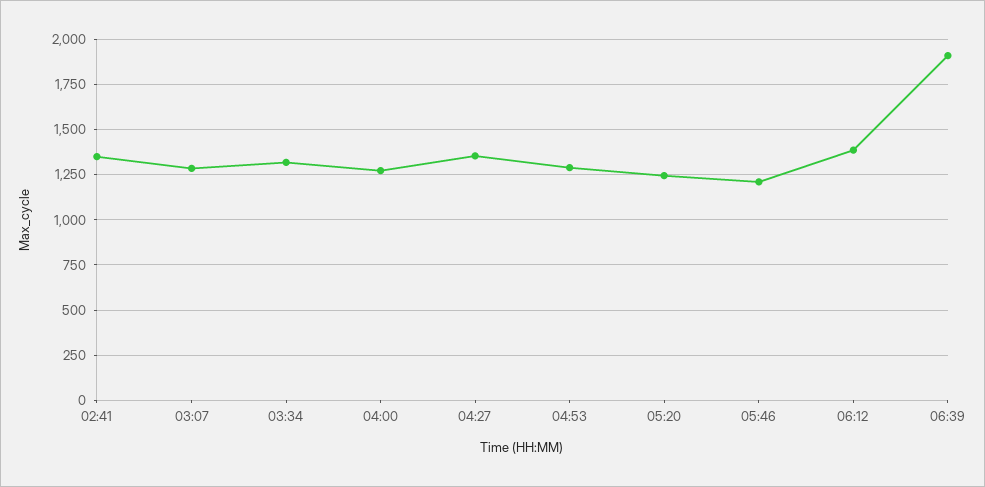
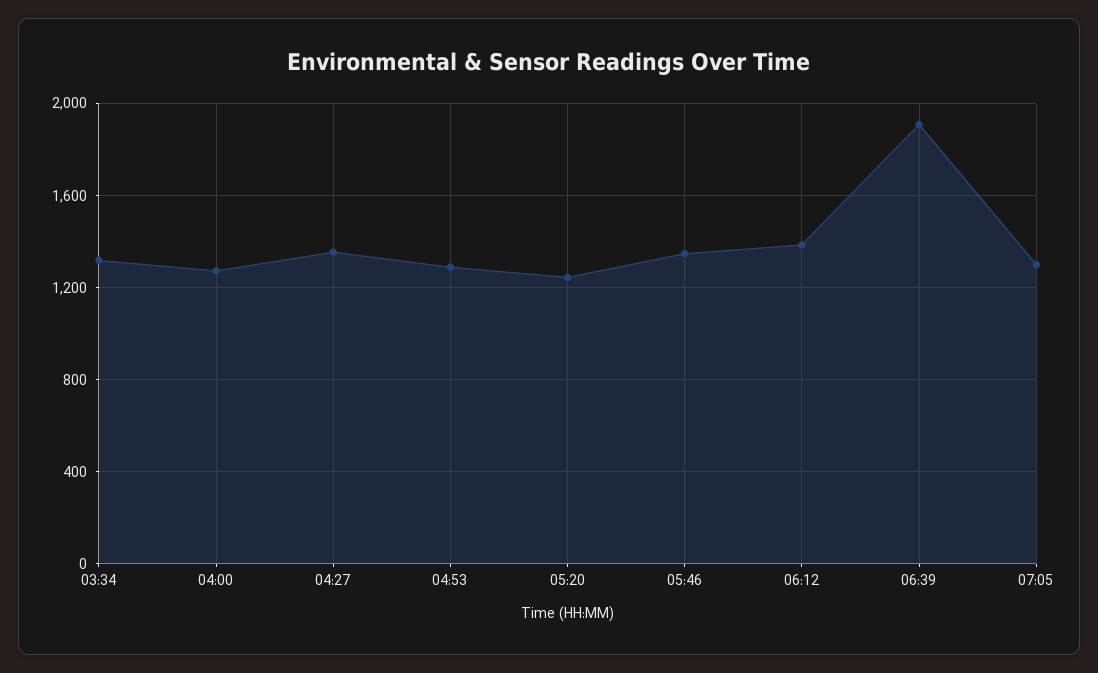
02:41: 1350 -> none
03:07: 1300 -> none
05:46: 1200 -> 1350
07:05: none -> 1300

